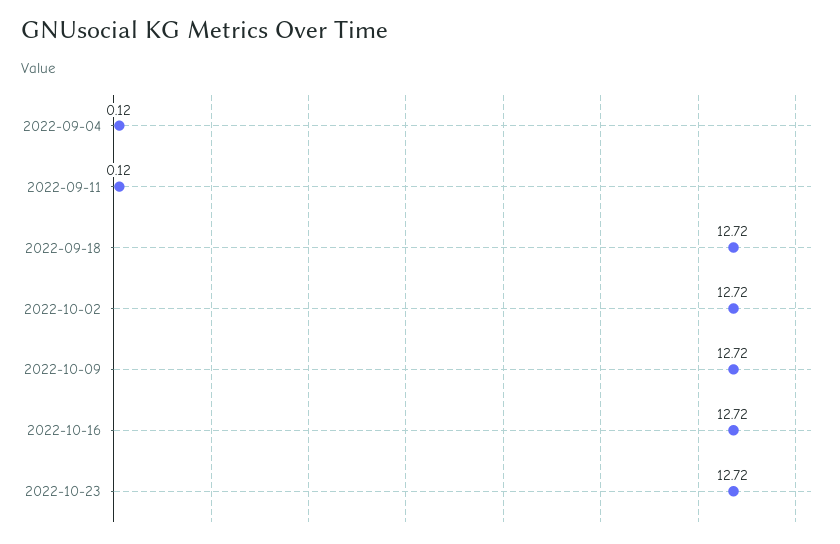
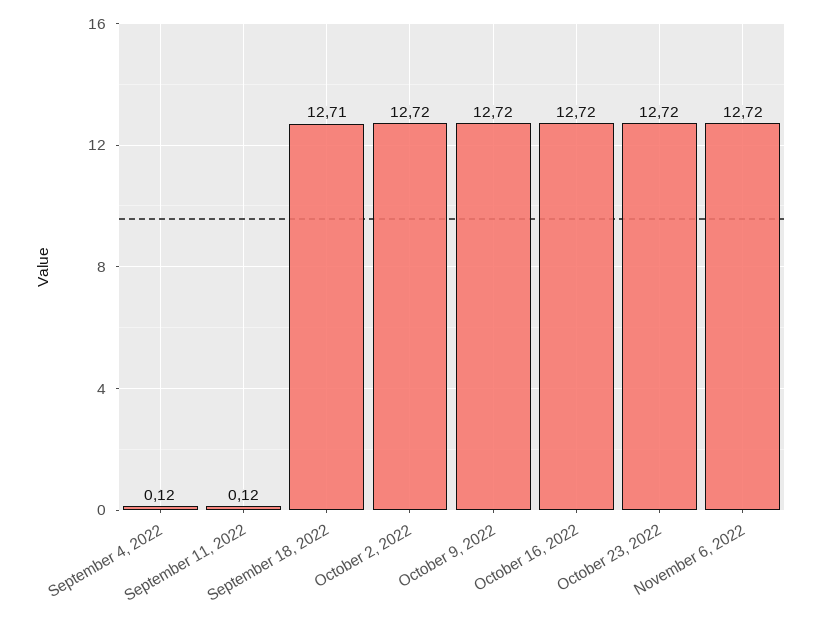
2022-09-18: 12.72 -> 12.71
November 6, 2022: none -> 12.72

